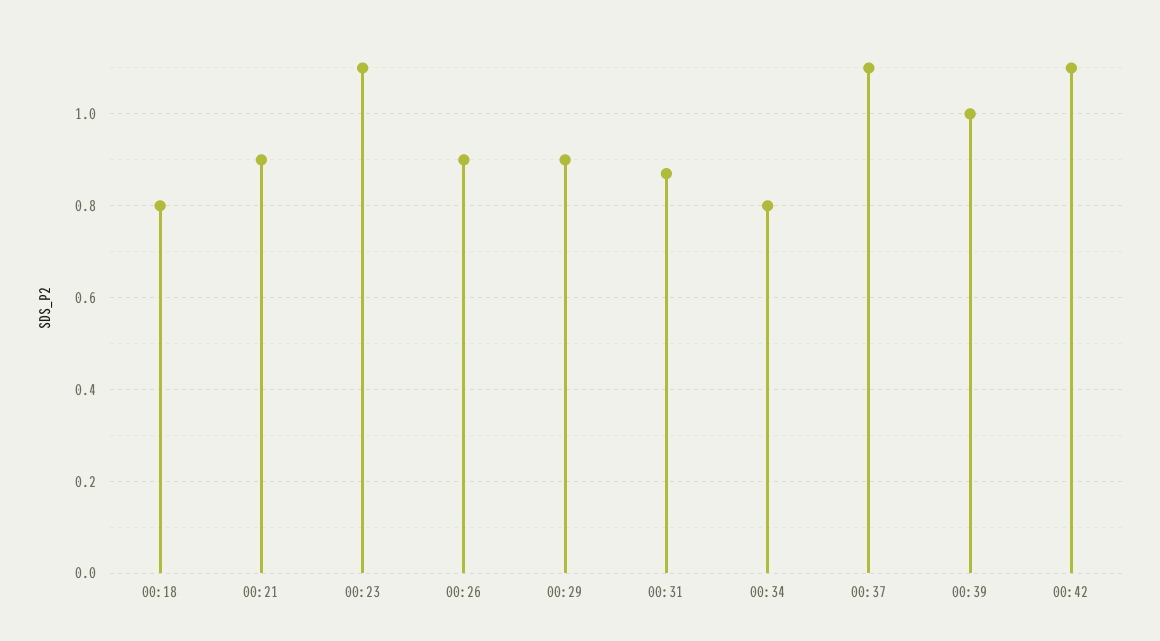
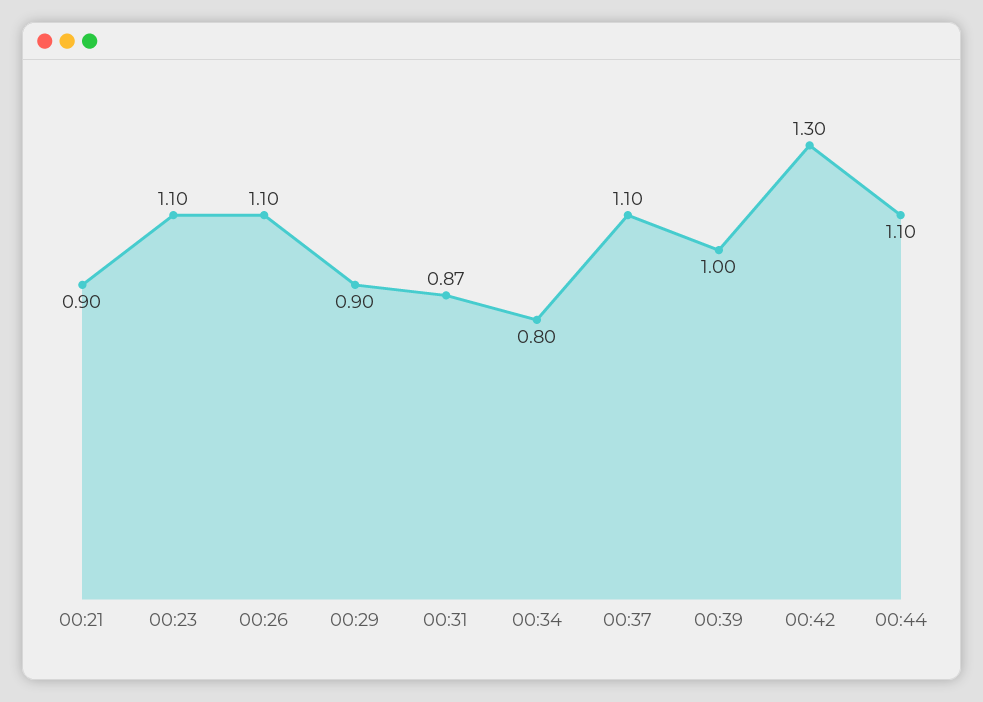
00:18: 0.8 -> none
00:26: 0.9 -> 1.1
00:42: 1.1 -> 1.3
00:44: none -> 1.1

